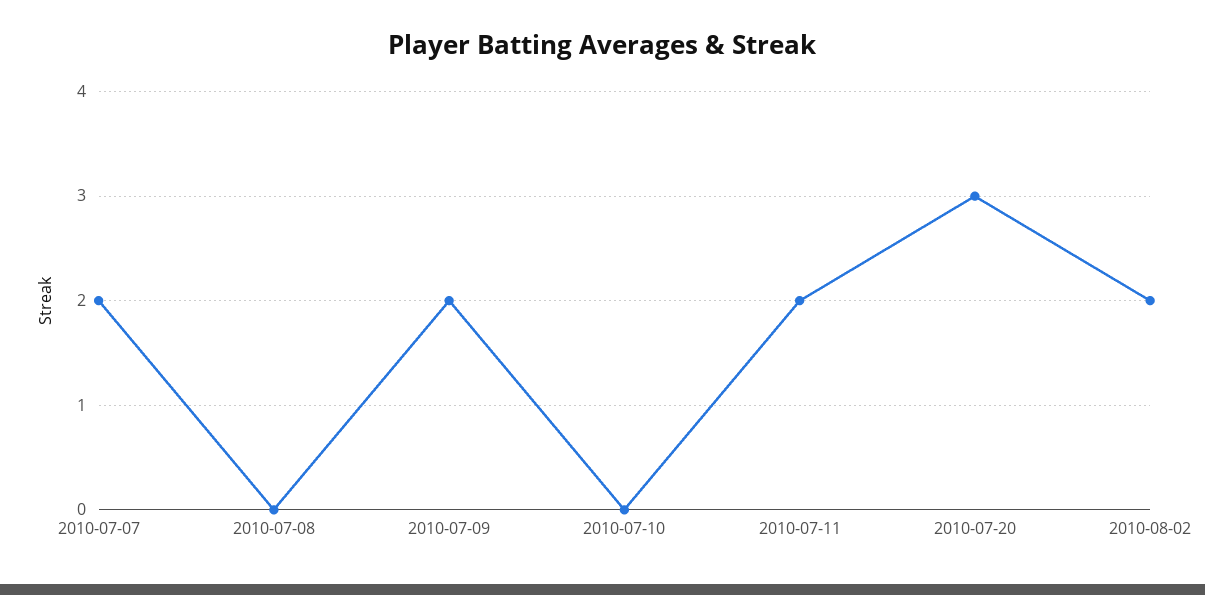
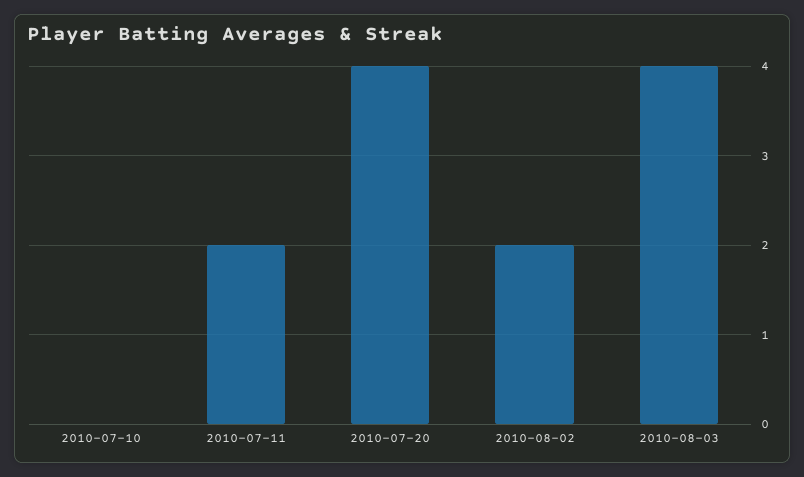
2010-07-07: 2 -> none
2010-07-08: 0 -> none
2010-07-09: 2 -> none
2010-07-20: 3 -> 4
2010-08-03: none -> 4

